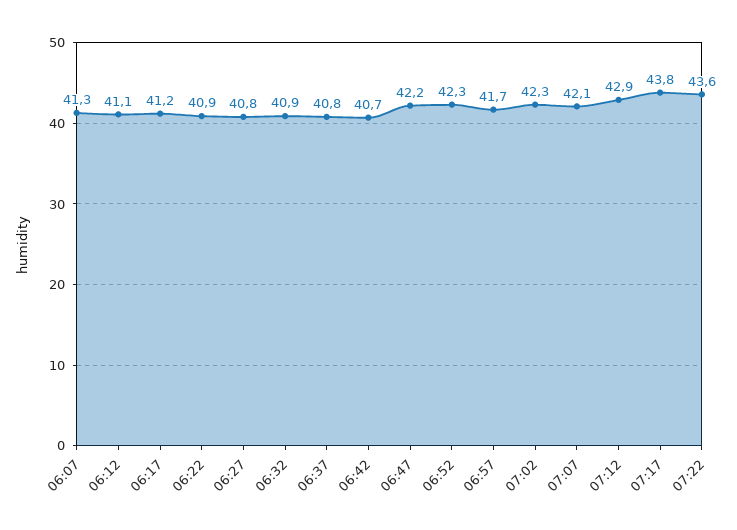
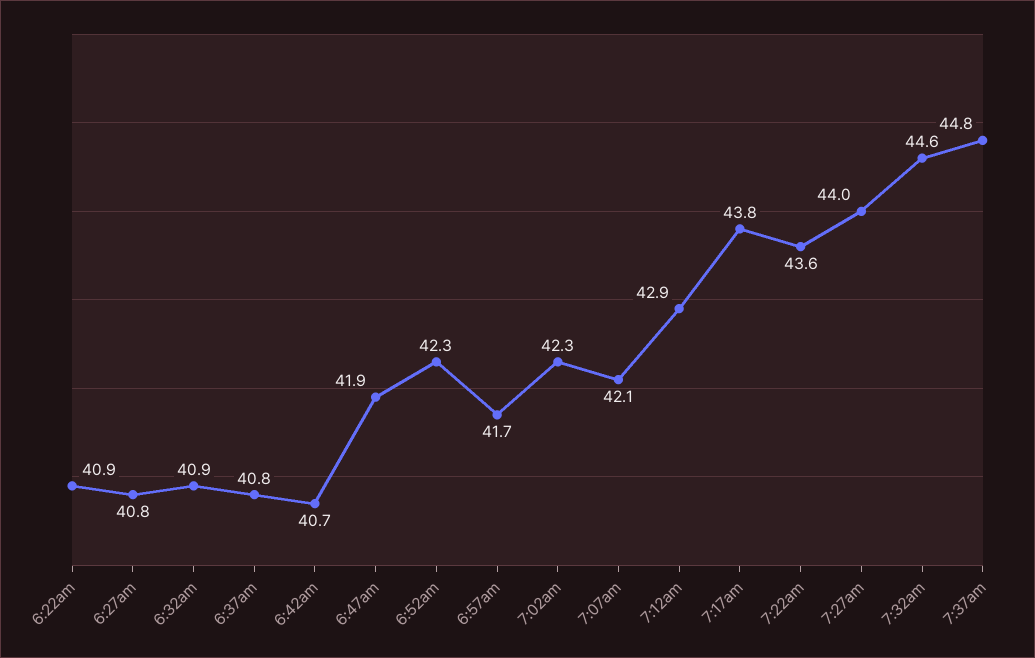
06:07: 41.3 -> none
06:12: 41.1 -> none
06:17: 41.2 -> none
06:47: 42.2 -> 41.9
7:27am: none -> 44
7:32am: none -> 44.6
7:37am: none -> 44.8

